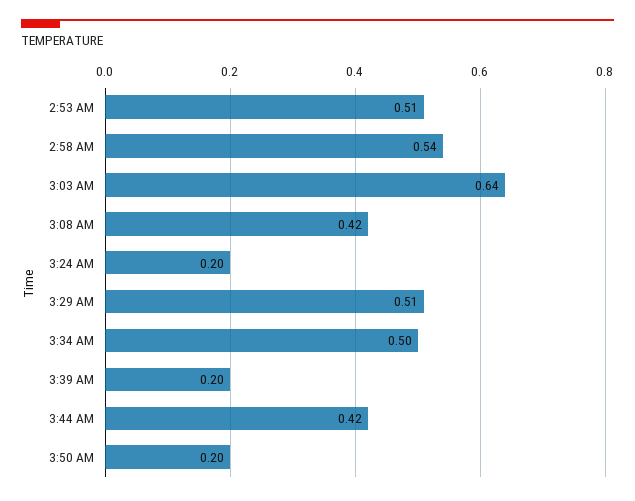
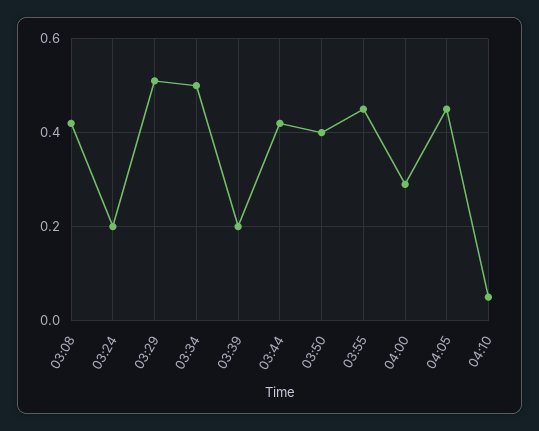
2:53 AM: 0.51 -> none
2:58 AM: 0.54 -> none
3:03 AM: 0.64 -> none
3:50 AM: 0.2 -> 0.4
03:55: none -> 0.45
04:00: none -> 0.3
04:05: none -> 0.45
04:10: none -> 0.05

